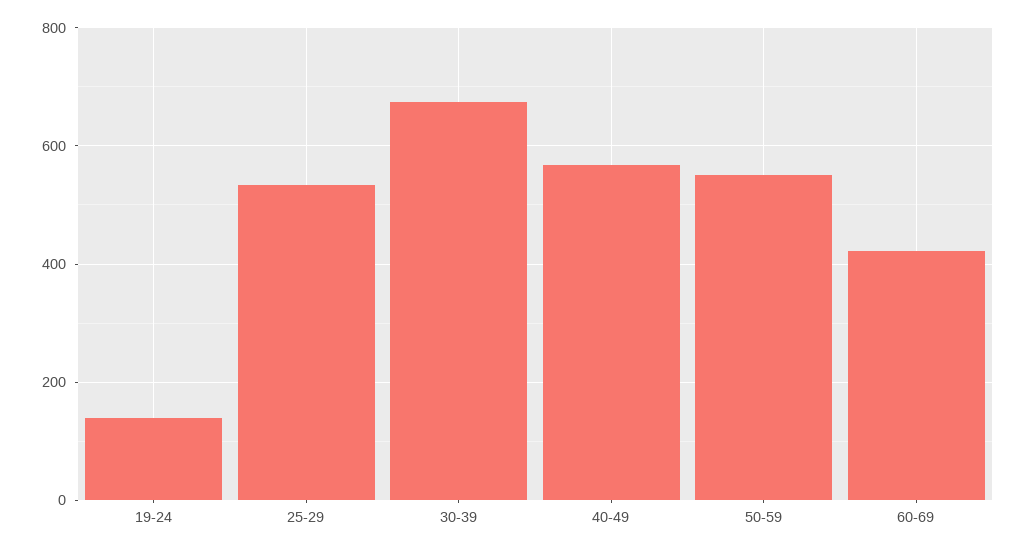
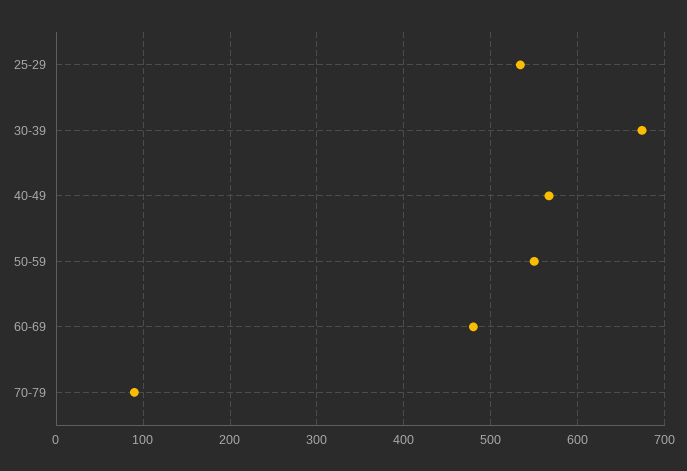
19-24: 140 -> none
60-69: 420 -> 480
70-79: none -> 90

